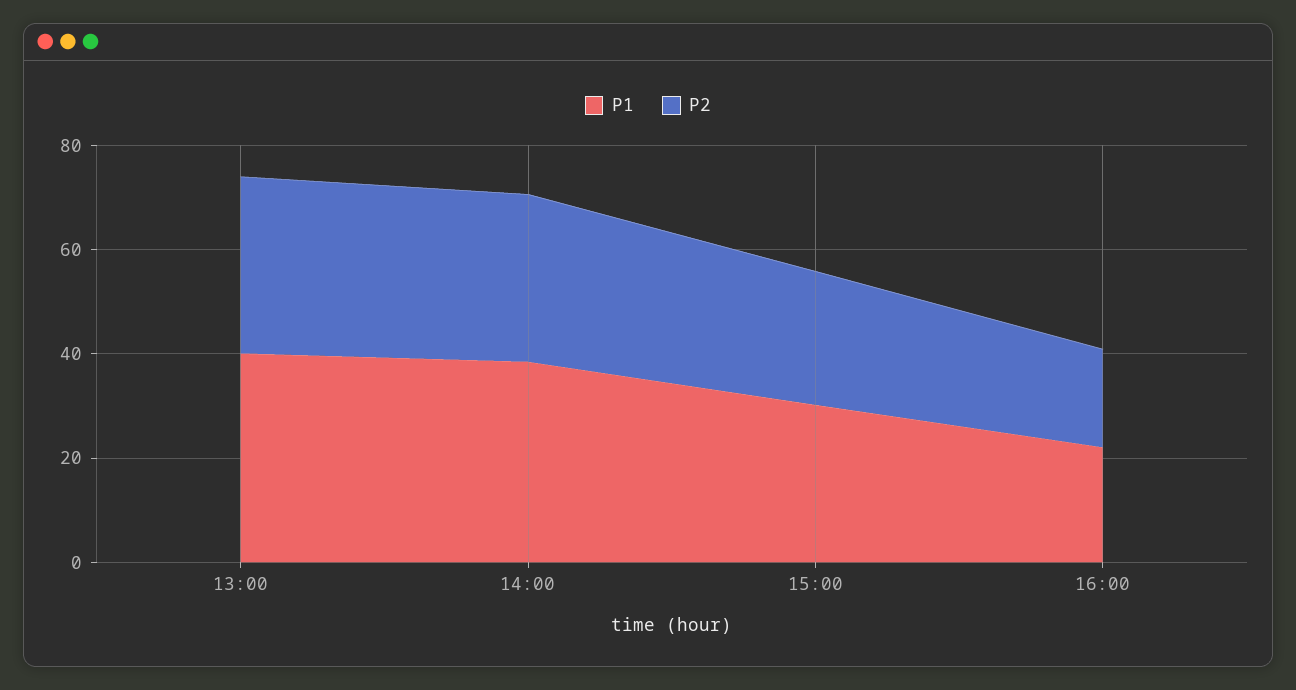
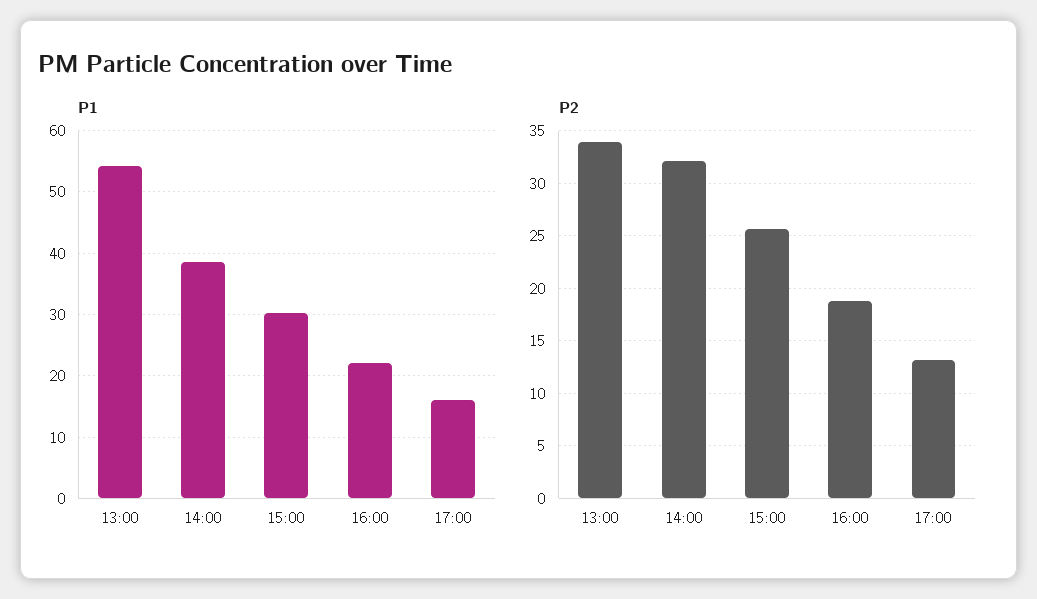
P1, 13:00: 40 -> 54
P1, 17:00: none -> 16
P2, 17:00: none -> 13

